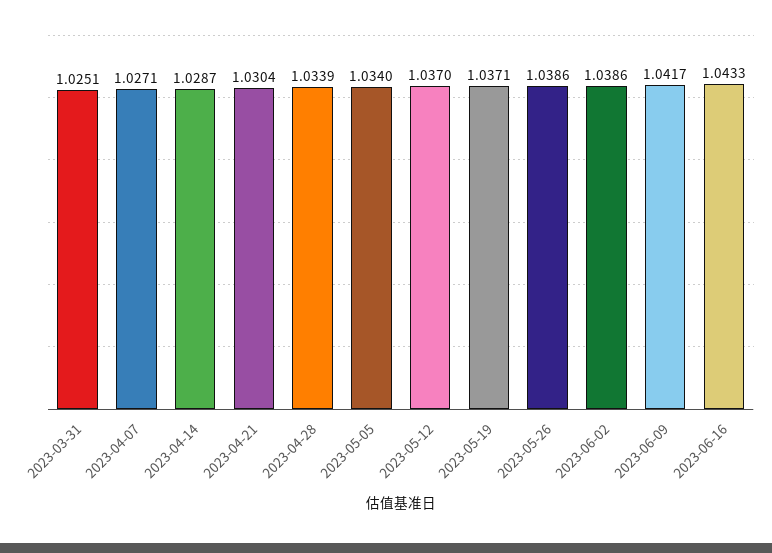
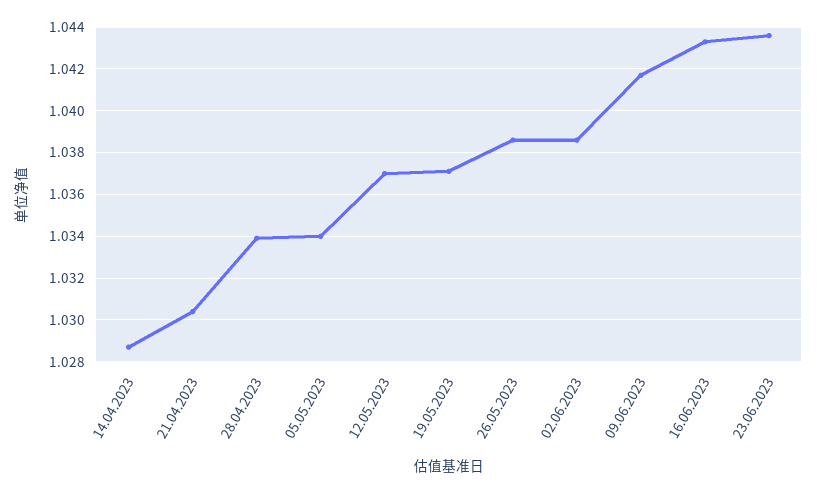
2023-03-31: 1.0251 -> none
2023-04-07: 1.0271 -> none
23.06.2023: none -> 1.0435

